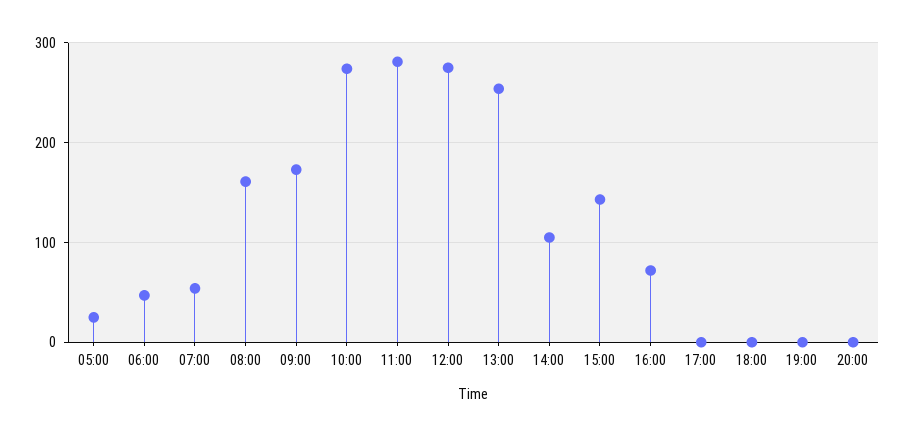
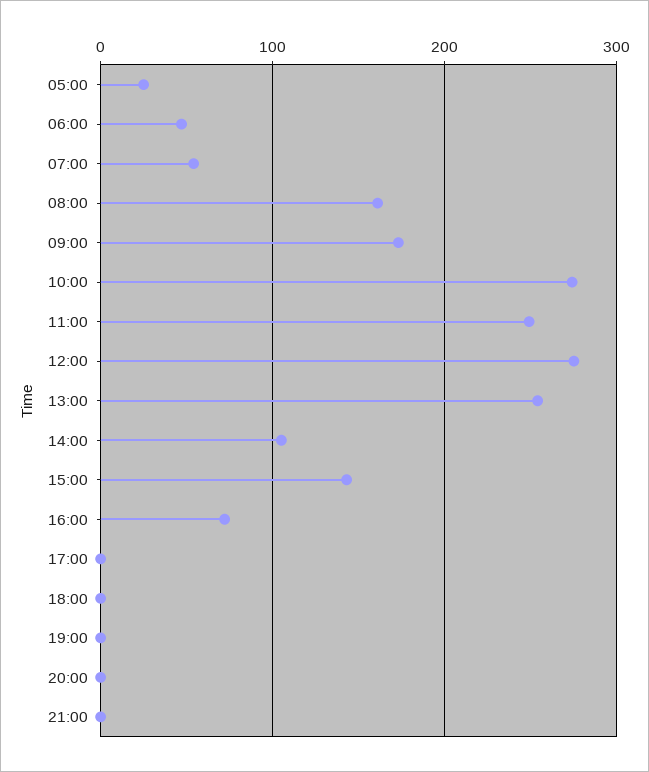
11:00: 280 -> 250
21:00: none -> 0

